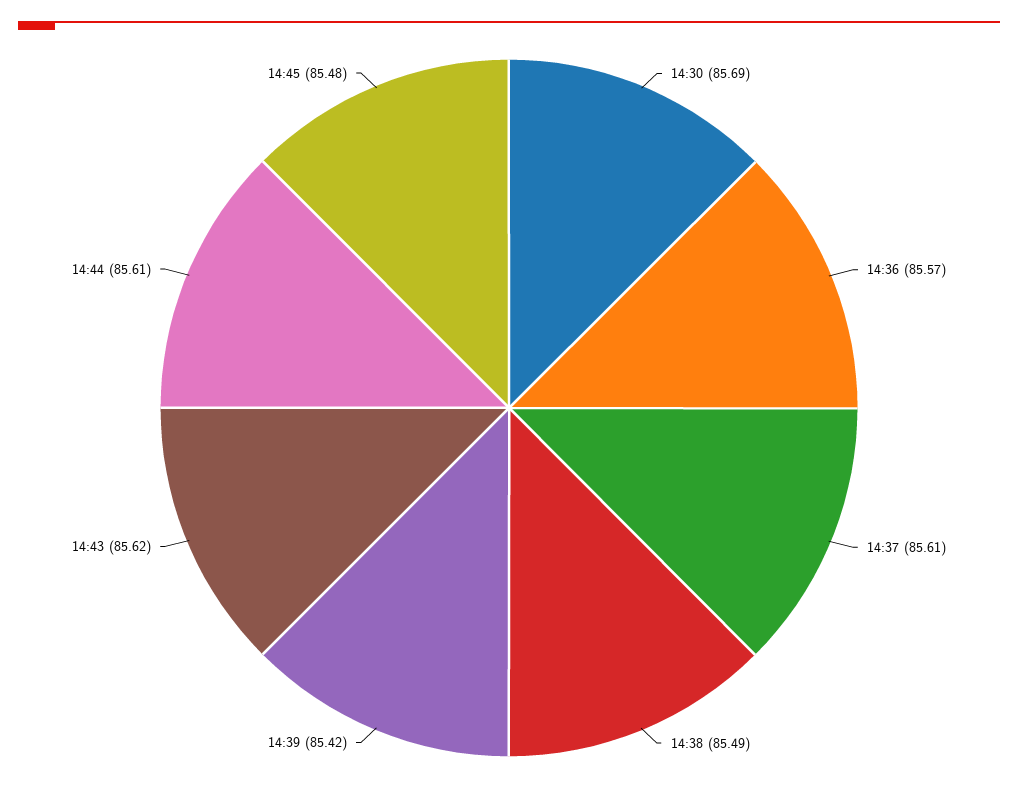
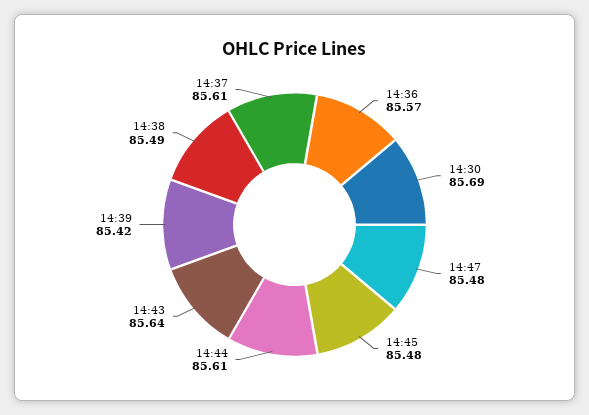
14:43: 85.62 -> 85.64
14:47: none -> 85.48

